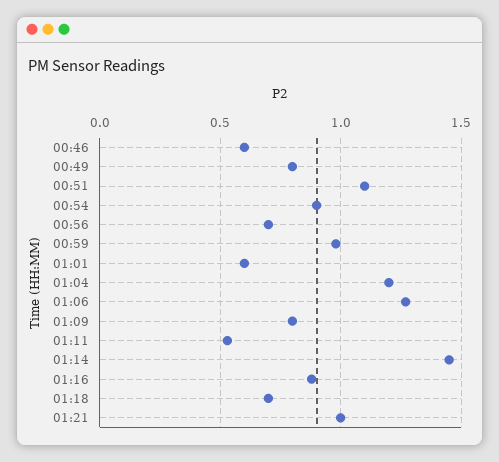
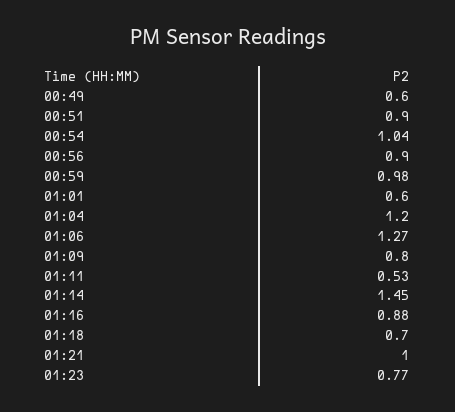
00:46: 0.6 -> none
00:49: 0.8 -> 0.6
00:51: 1.1 -> 0.9
00:54: 0.9 -> 1.04
00:56: 0.7 -> 0.9
01:23: none -> 0.77

